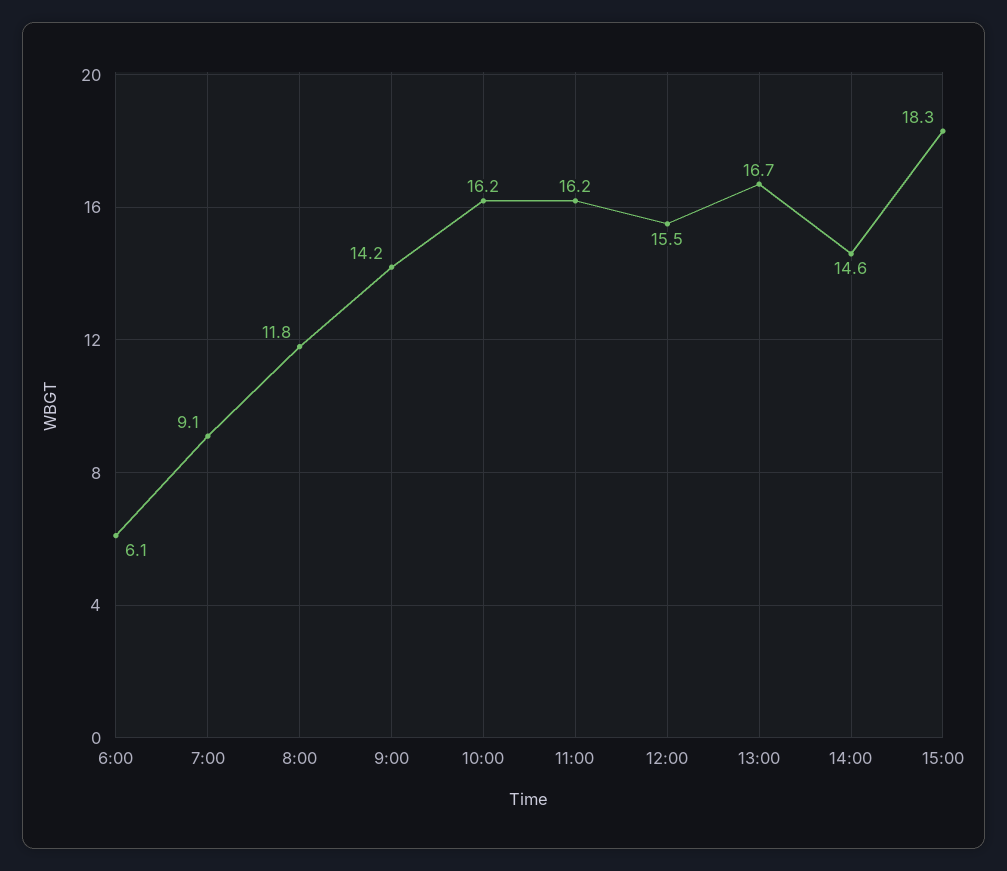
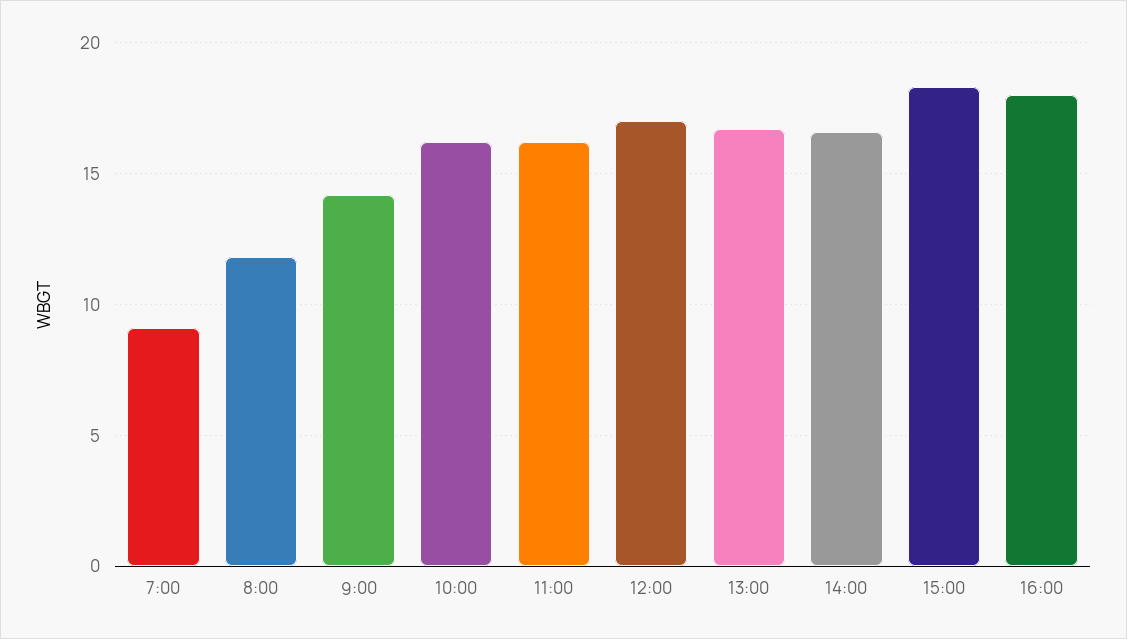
6:00: 6.1 -> none
12:00: 15.5 -> 17
14:00: 14.6 -> 16.5
16:00: none -> 18

